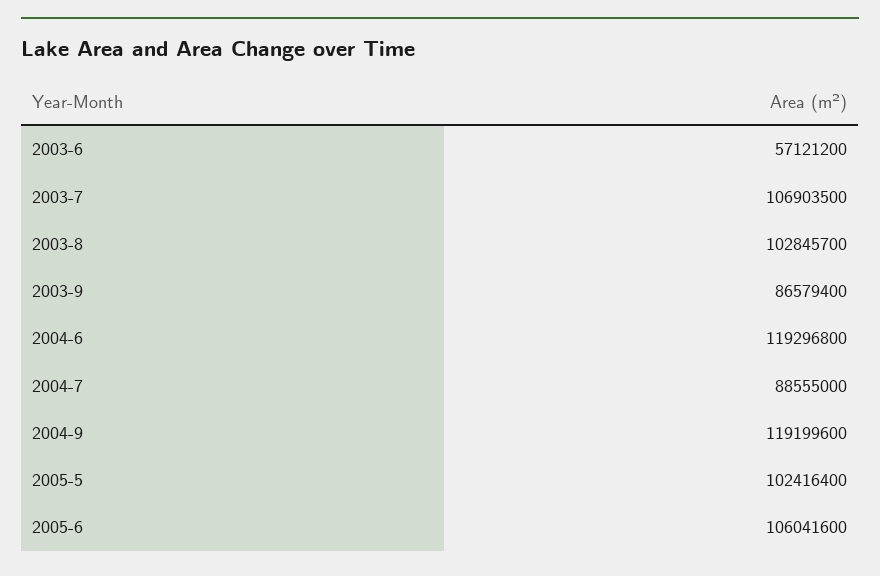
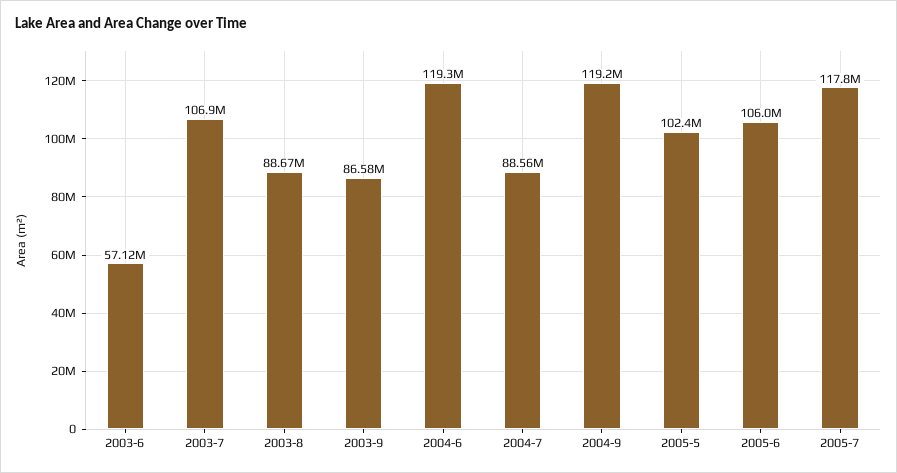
2003-8: 102845700 -> 88670000
2005-7: none -> 117800000

